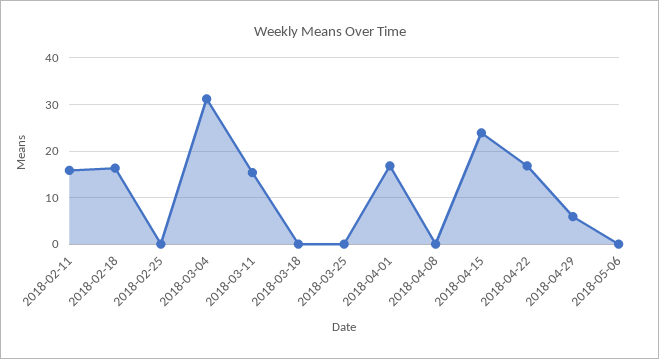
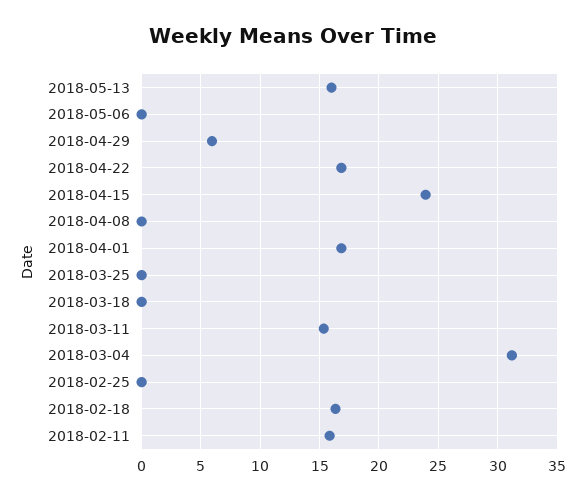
2018-05-13: none -> 16

